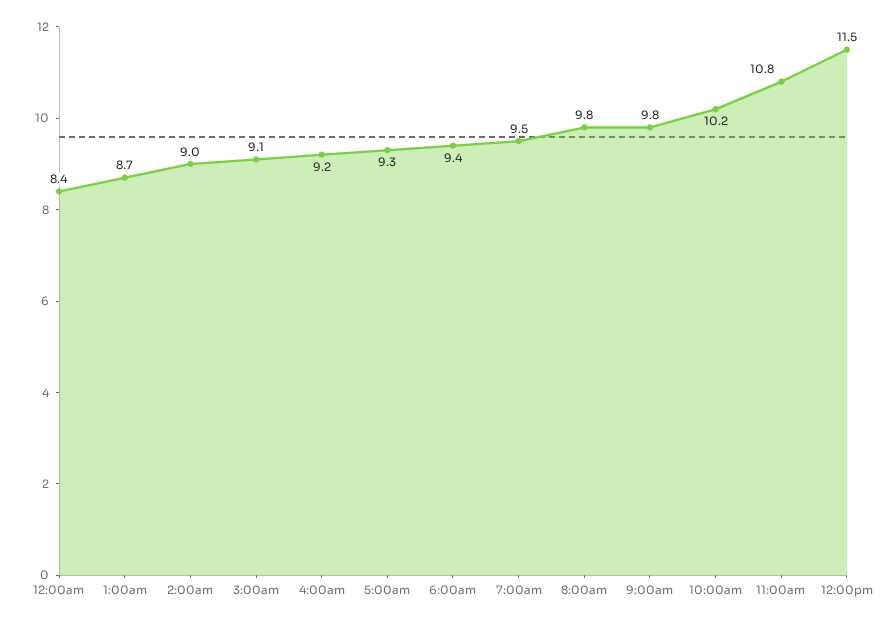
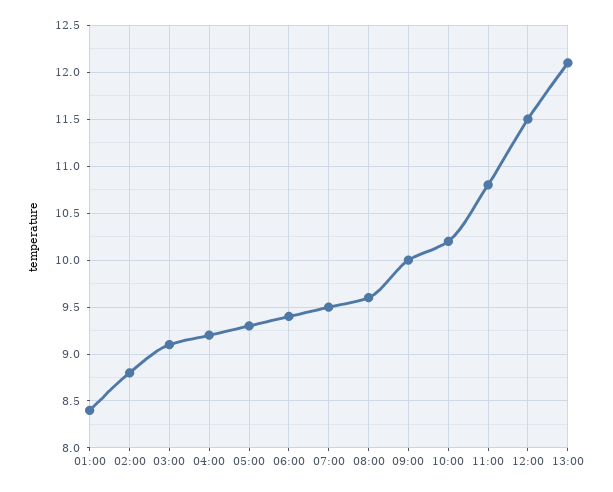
12:00am: 8.4 -> none
1:00am: 8.7 -> 8.4
2:00am: 9 -> 8.8
8:00am: 9.8 -> 9.6
9:00am: 9.8 -> 10
13:00: none -> 12.1

